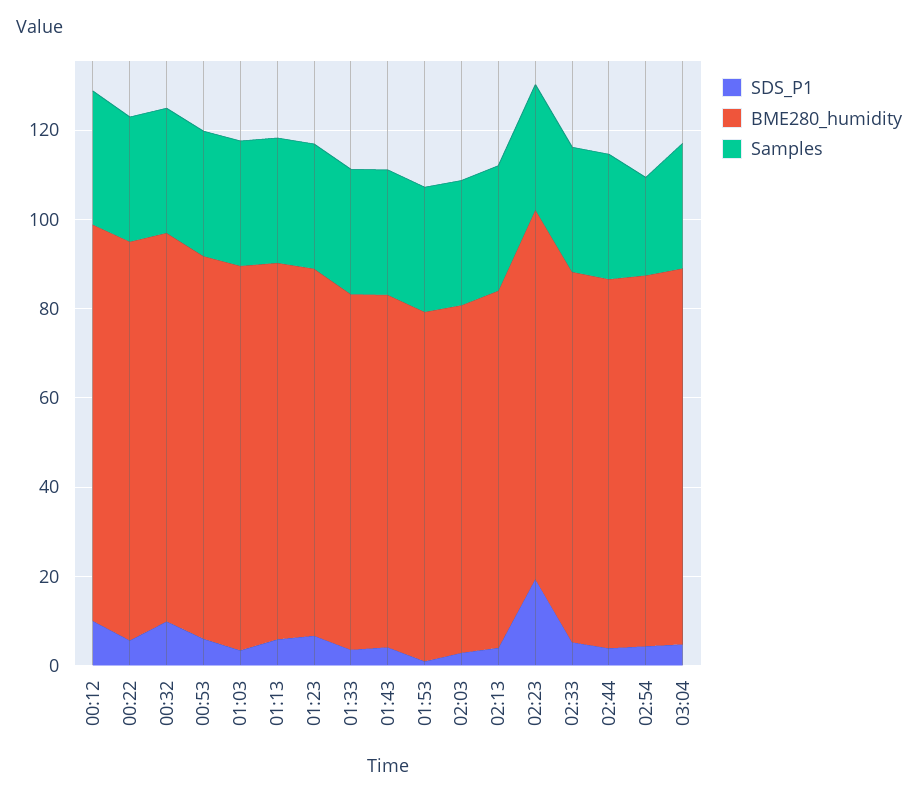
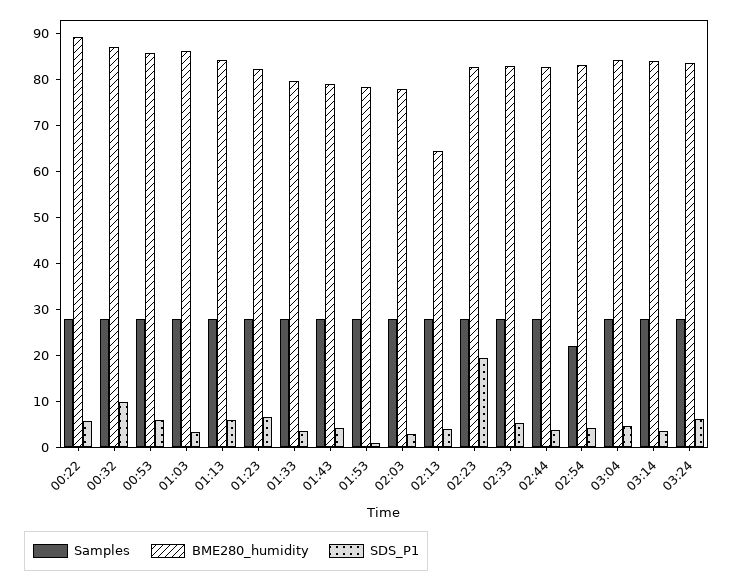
SDS_P1, 00:12: 10 -> none
BME280_humidity, 00:12: 90 -> none
Samples, 00:12: 30 -> none
BME280_humidity, 02:13: 80 -> 64
Samples, 03:14: none -> 28
BME280_humidity, 03:14: none -> 84
SDS_P1, 03:14: none -> 4
Samples, 03:24: none -> 28
BME280_humidity, 03:24: none -> 84
SDS_P1, 03:24: none -> 6

